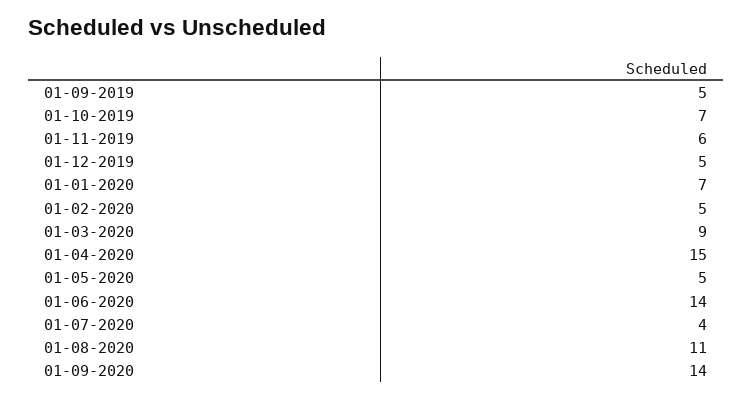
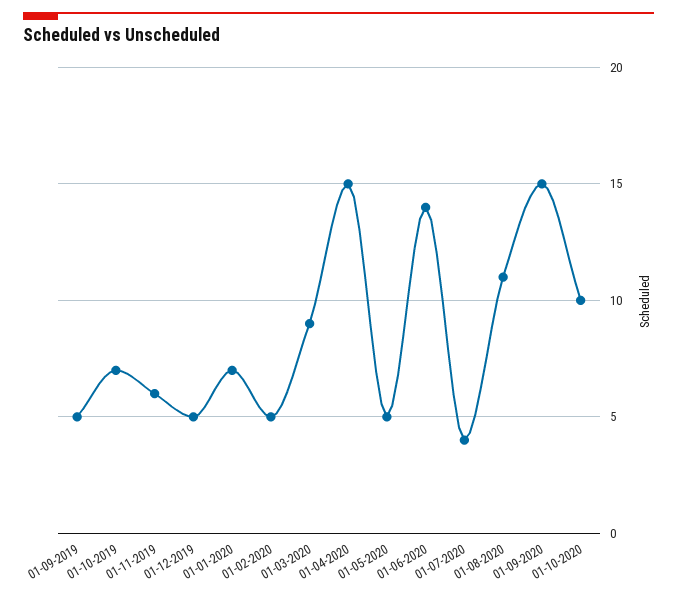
01-09-2020: 14 -> 15
01-10-2020: none -> 10

